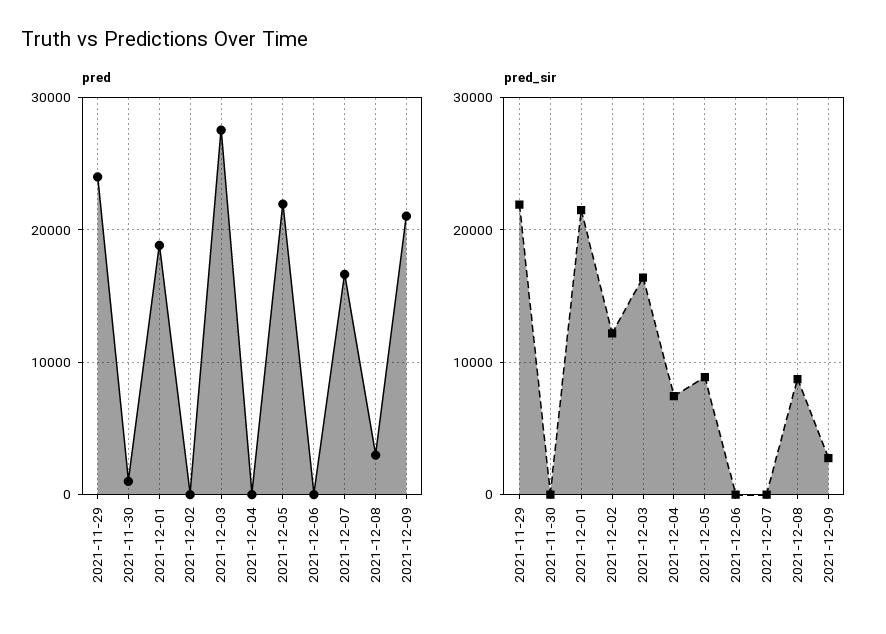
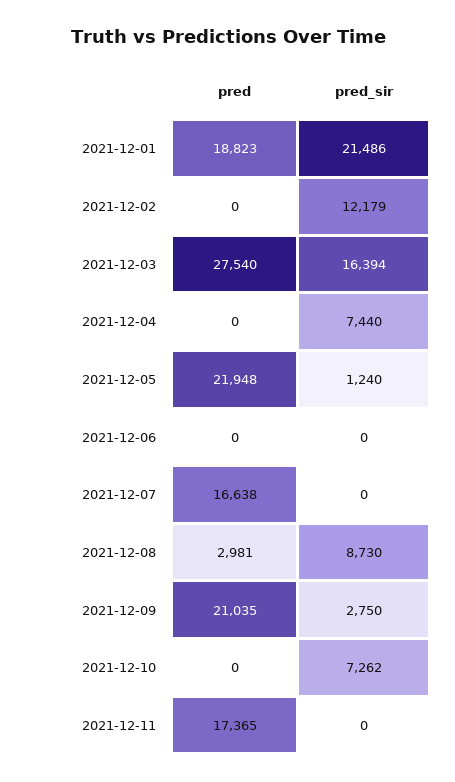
pred, 2021-11-29: 24000 -> none
pred, 2021-11-30: 1000 -> none
pred_sir, 2021-11-29: 22000 -> none
pred_sir, 2021-11-30: 0 -> none
pred_sir, 2021-12-05: 9000 -> 1240
pred, 2021-12-10: none -> 0
pred_sir, 2021-12-10: none -> 7262
pred, 2021-12-11: none -> 17365
pred_sir, 2021-12-11: none -> 0

